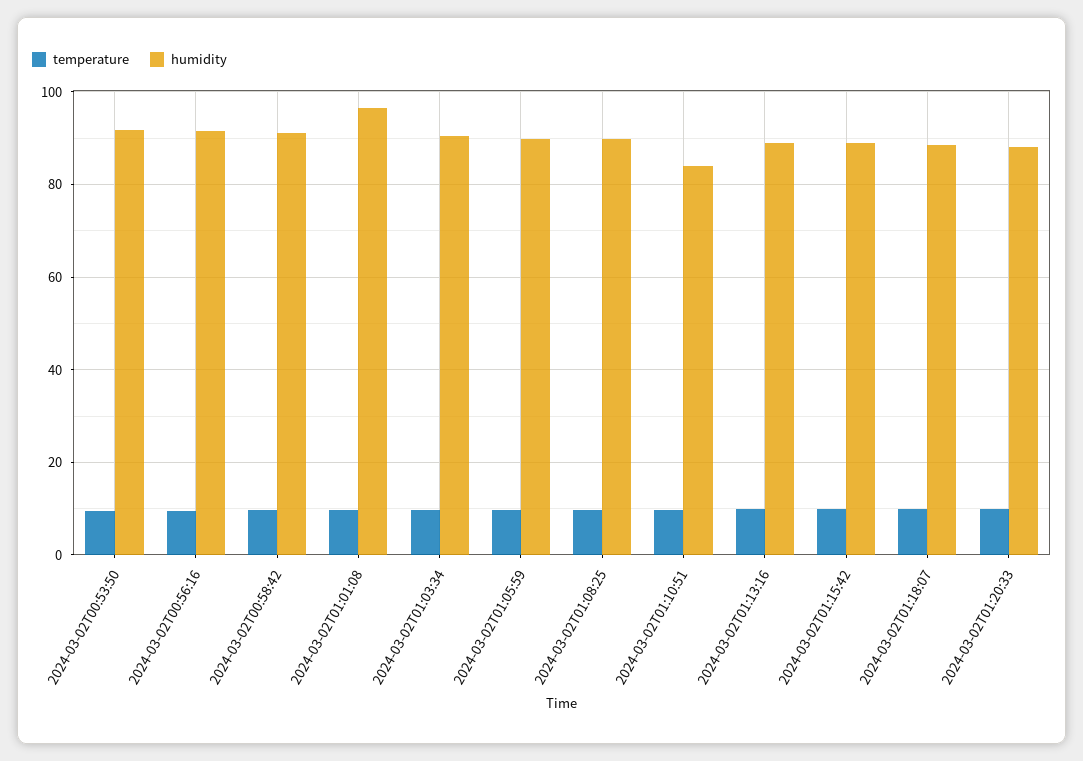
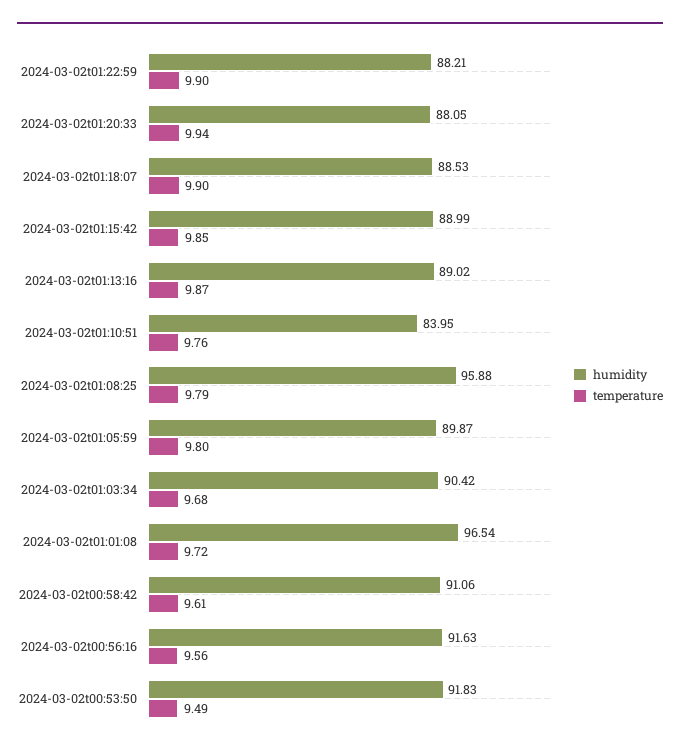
humidity, 2024-03-02T01:08:25: 90 -> 95.88
humidity, 2024-03-02t01:22:59: none -> 88.21
temperature, 2024-03-02t01:22:59: none -> 9.9

